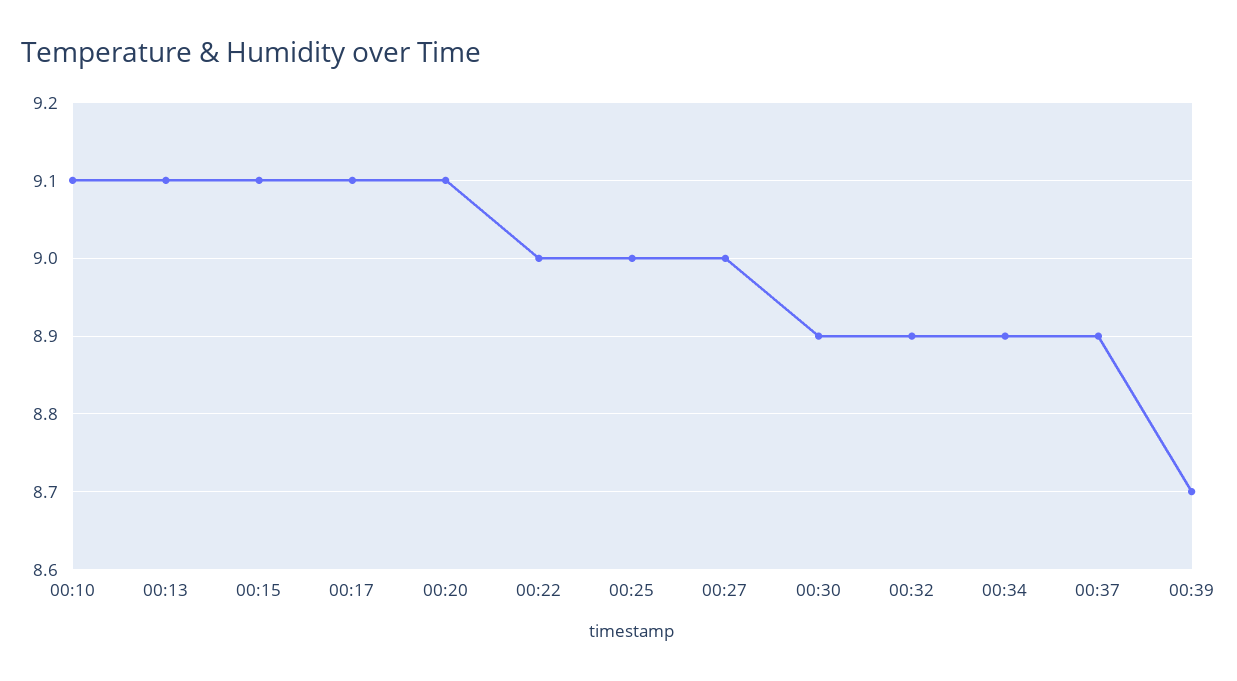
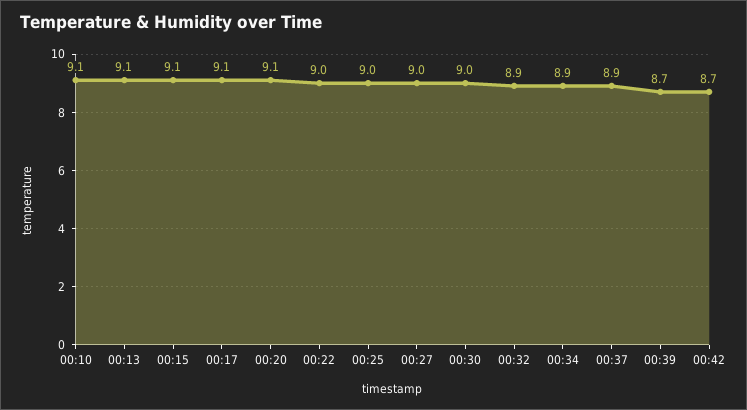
00:30: 8.9 -> 9
00:42: none -> 8.7

